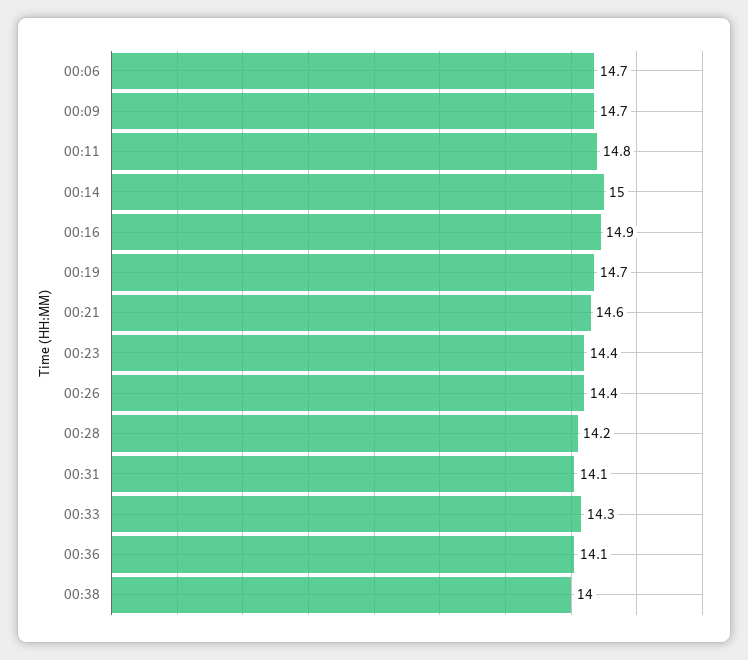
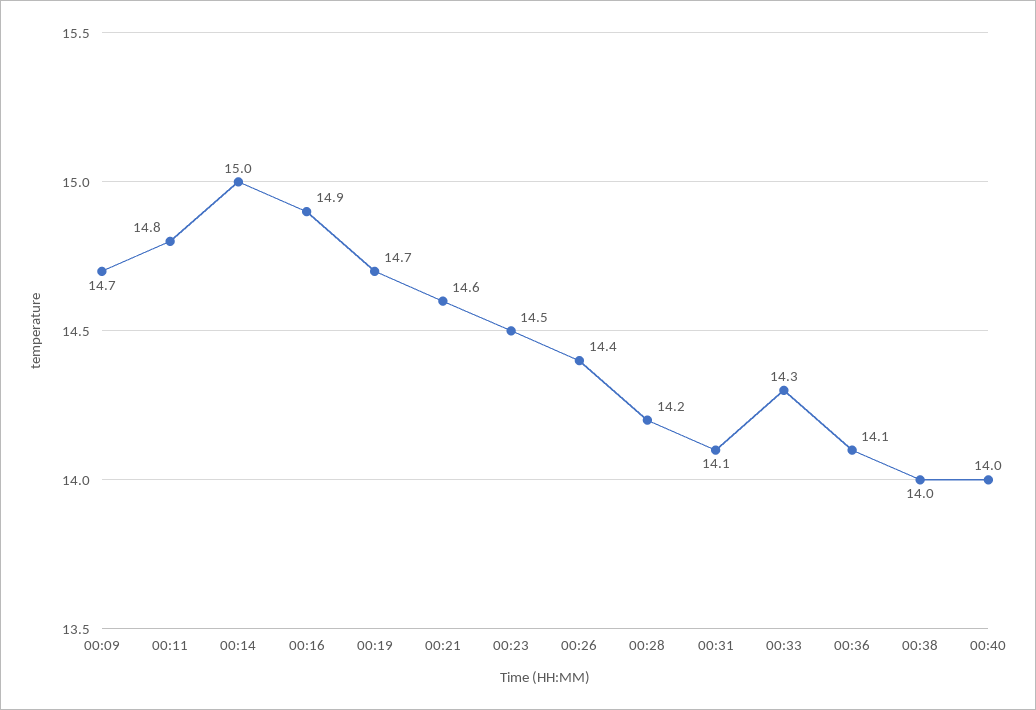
00:06: 14.7 -> none
00:23: 14.4 -> 14.5
00:40: none -> 14

